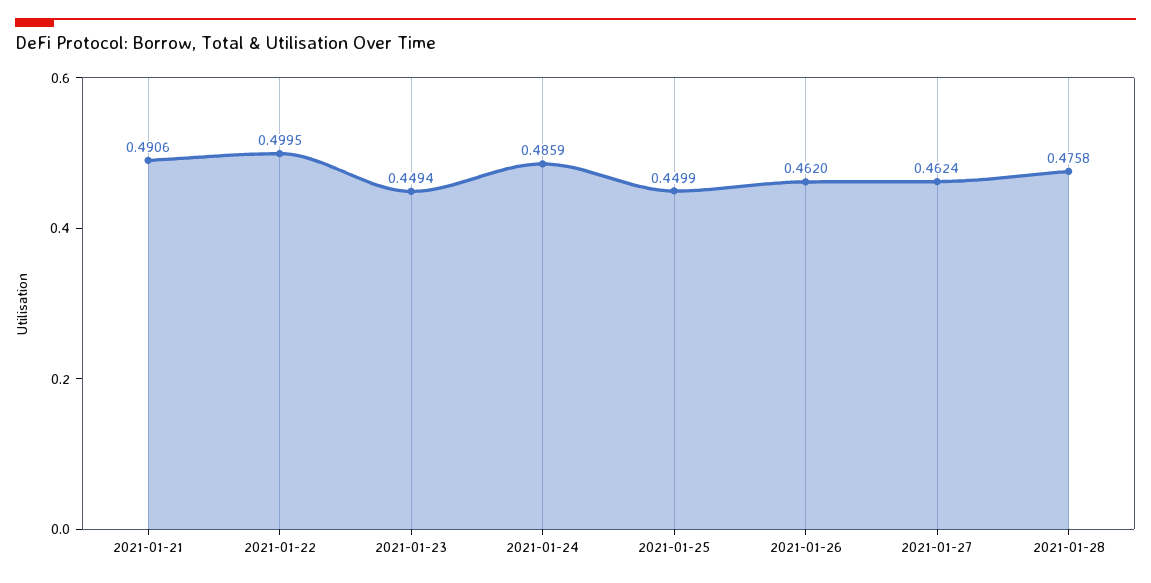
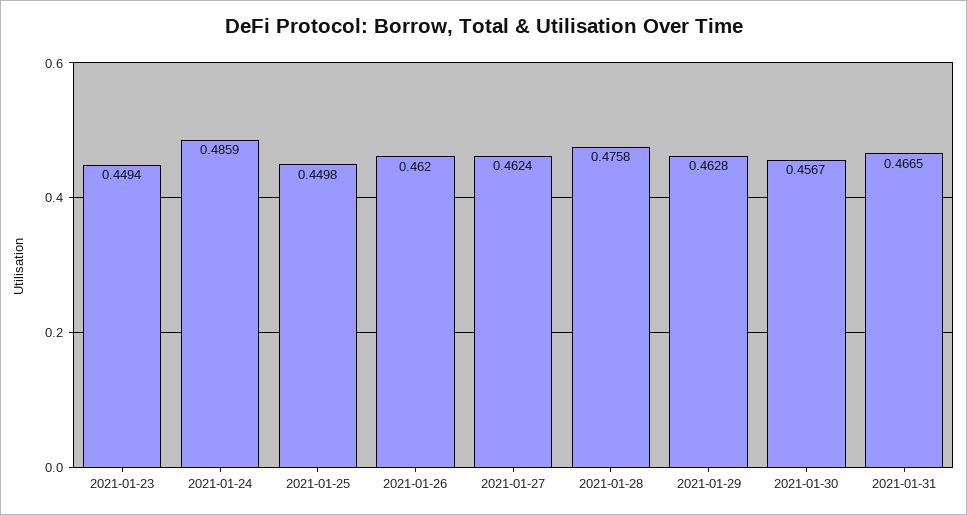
2021-01-21: 0.4906 -> none
2021-01-22: 0.4995 -> none
2021-01-25: 0.4499 -> 0.4498
2021-01-29: none -> 0.4628
2021-01-30: none -> 0.4567
2021-01-31: none -> 0.4665

